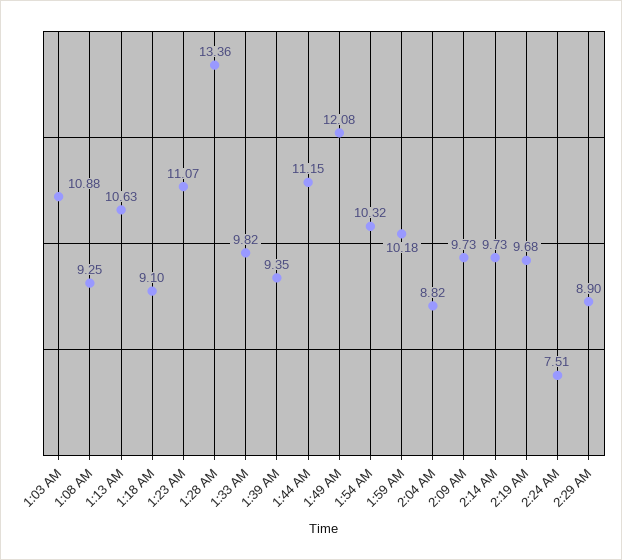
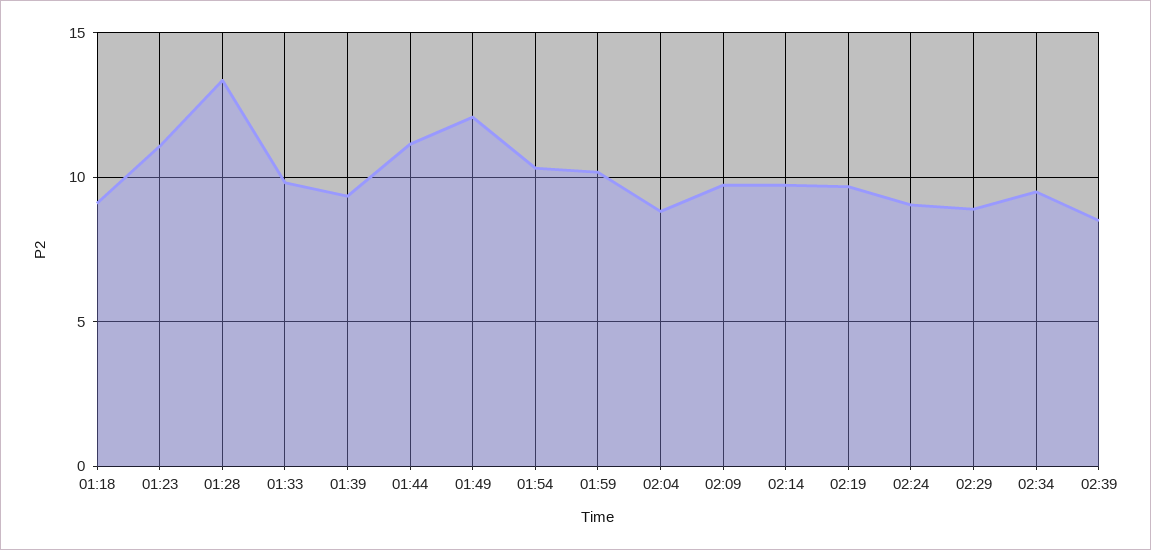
1:03 AM: 10.88 -> none
1:08 AM: 9.25 -> none
1:13 AM: 10.63 -> none
2:24 AM: 7.51 -> 9
02:34: none -> 9.5
02:39: none -> 8.5

